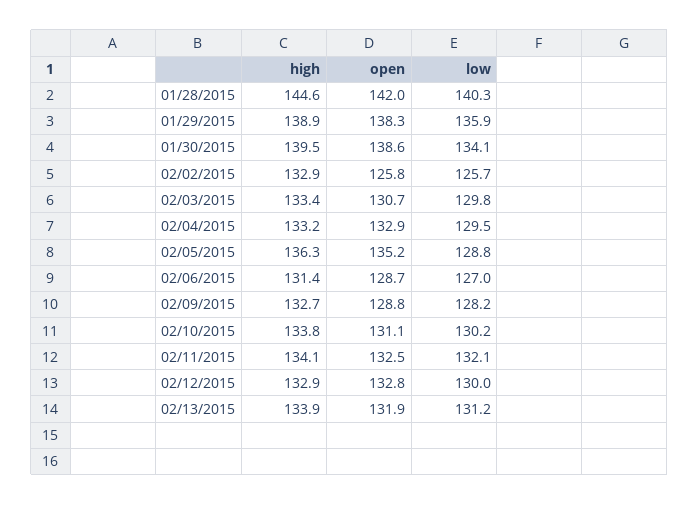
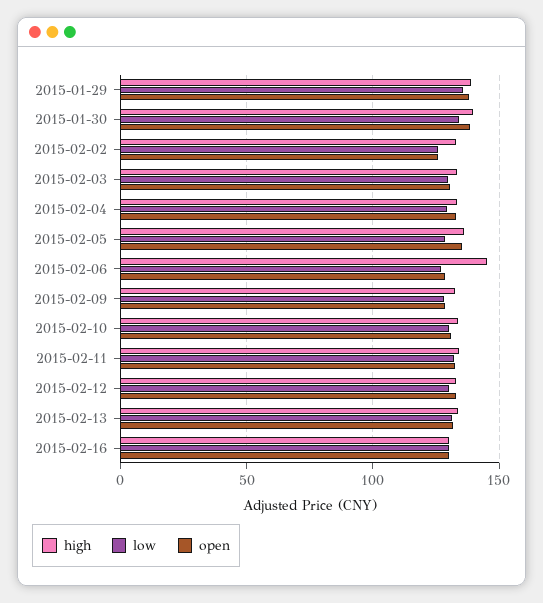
high, 01/28/2015: 144.6 -> none
open, 01/28/2015: 142 -> none
low, 01/28/2015: 140.3 -> none
high, 02/06/2015: 131.4 -> 145
high, 2015-02-16: none -> 130
low, 2015-02-16: none -> 130
open, 2015-02-16: none -> 130

